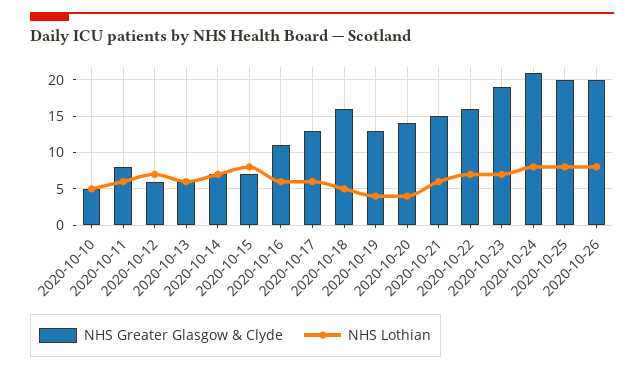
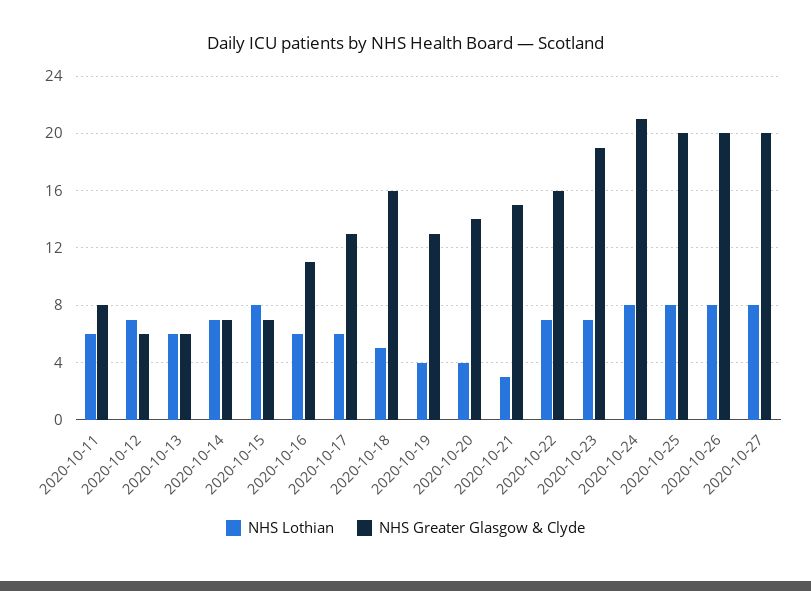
NHS Greater Glasgow & Clyde, 2020-10-10: 5 -> none
NHS Lothian, 2020-10-10: 5 -> none
NHS Lothian, 2020-10-21: 6 -> 3
NHS Lothian, 2020-10-27: none -> 8
NHS Greater Glasgow & Clyde, 2020-10-27: none -> 20

